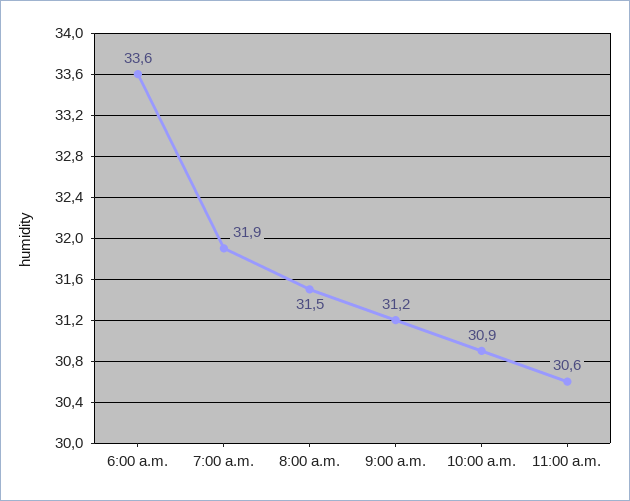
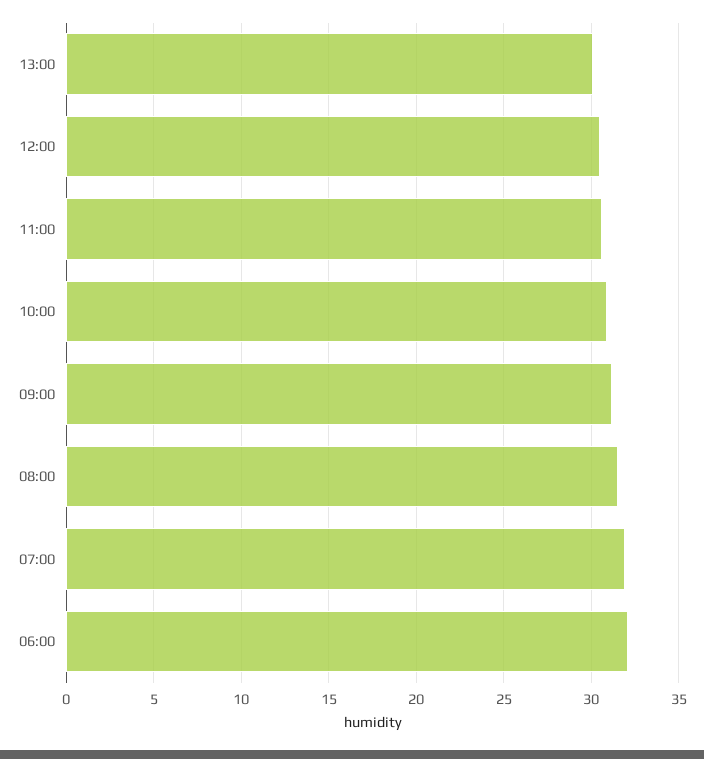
6:00 a.m.: 33.6 -> 32
13:00: none -> 30
12:00: none -> 30.5

